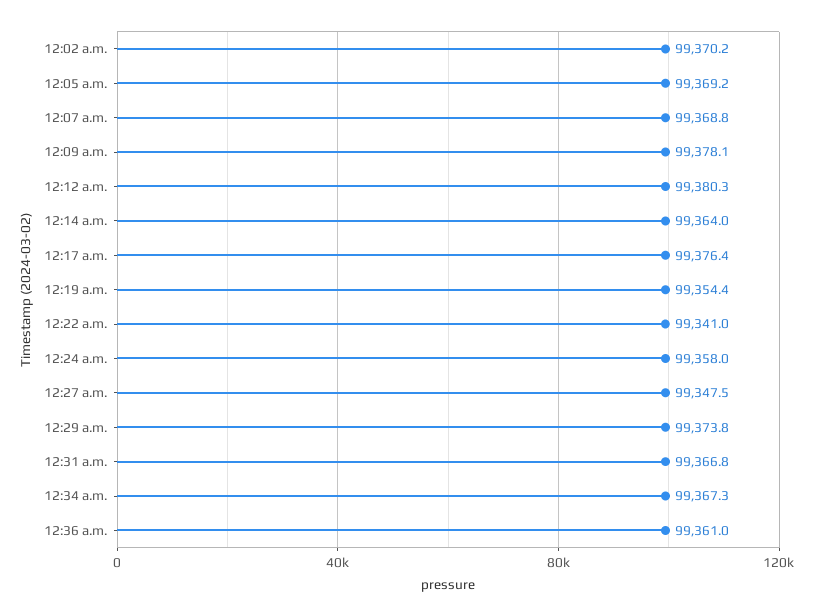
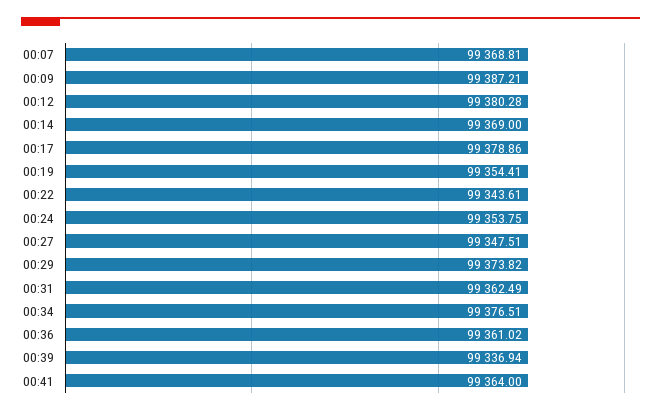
12:02 a.m.: 99370.2 -> none
12:05 a.m.: 99369.2 -> none
12:09 a.m.: 99378.1 -> 99387.21
12:14 a.m.: 99364 -> 99369
12:17 a.m.: 99376.4 -> 99378.86
12:22 a.m.: 99341 -> 99343.61
12:24 a.m.: 99358 -> 99353.75
12:31 a.m.: 99366.8 -> 99362.49
12:34 a.m.: 99367.3 -> 99376.51
00:39: none -> 99336.94
00:41: none -> 99364

